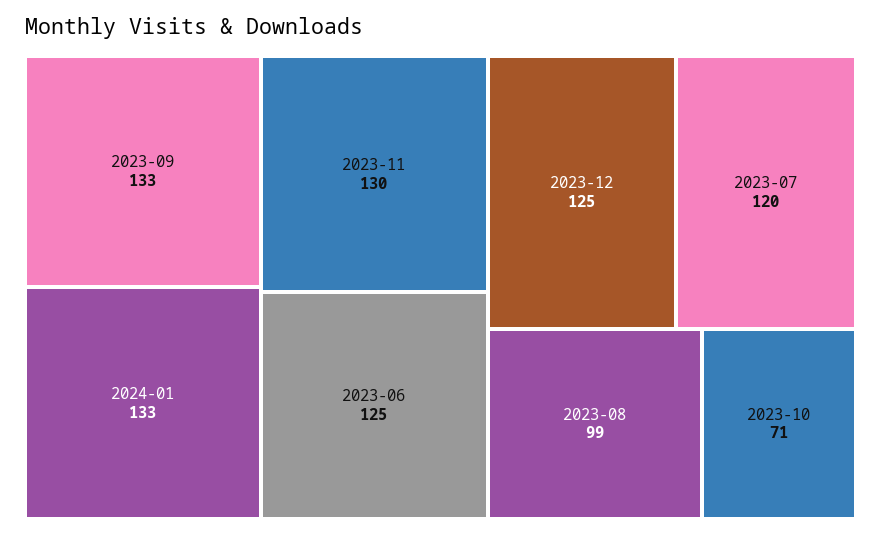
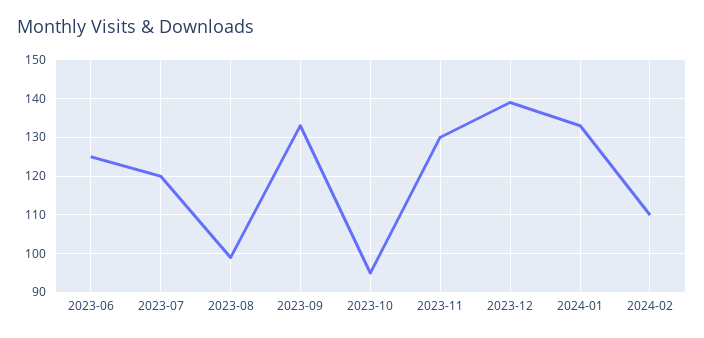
2023-12: 125 -> 140
2023-10: 71 -> 95
2024-02: none -> 110

